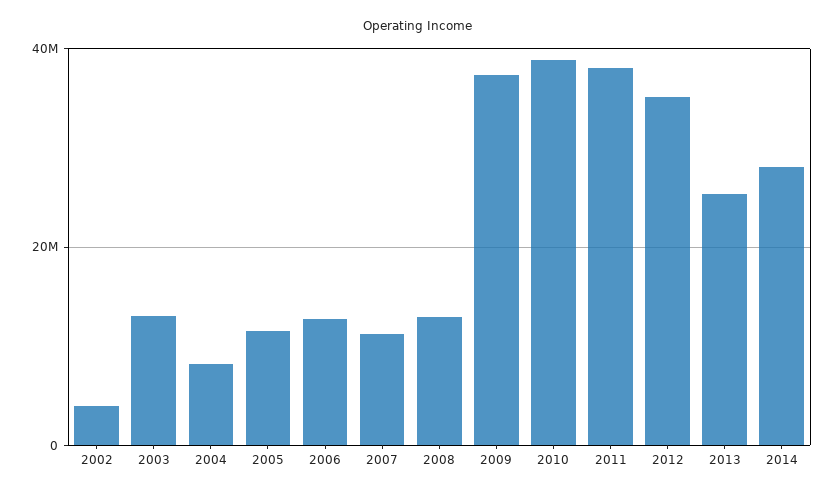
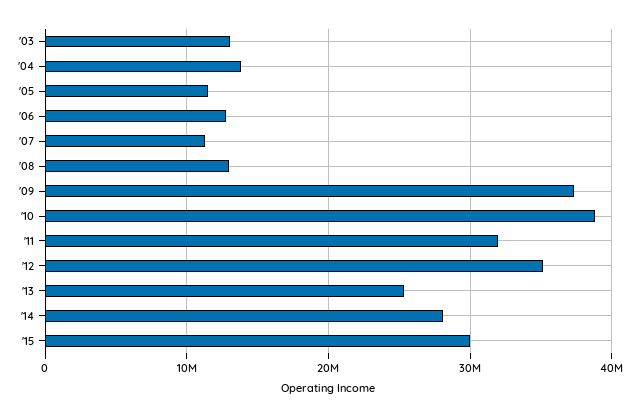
2002: 4000000 -> none
2004: 8000000 -> 14000000
2011: 38000000 -> 32000000
'15: none -> 30000000

